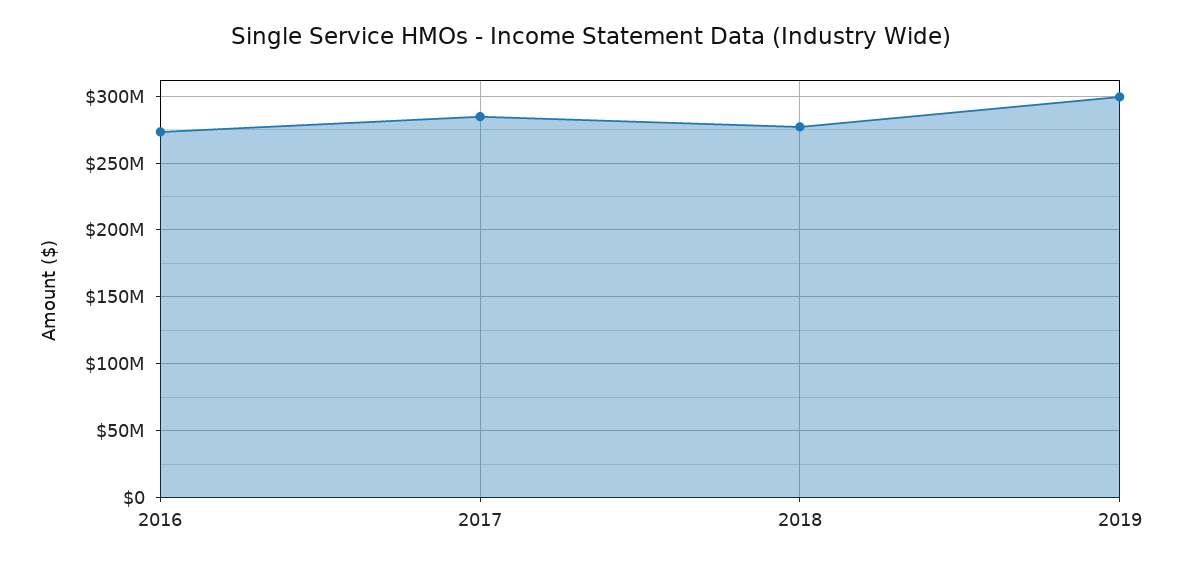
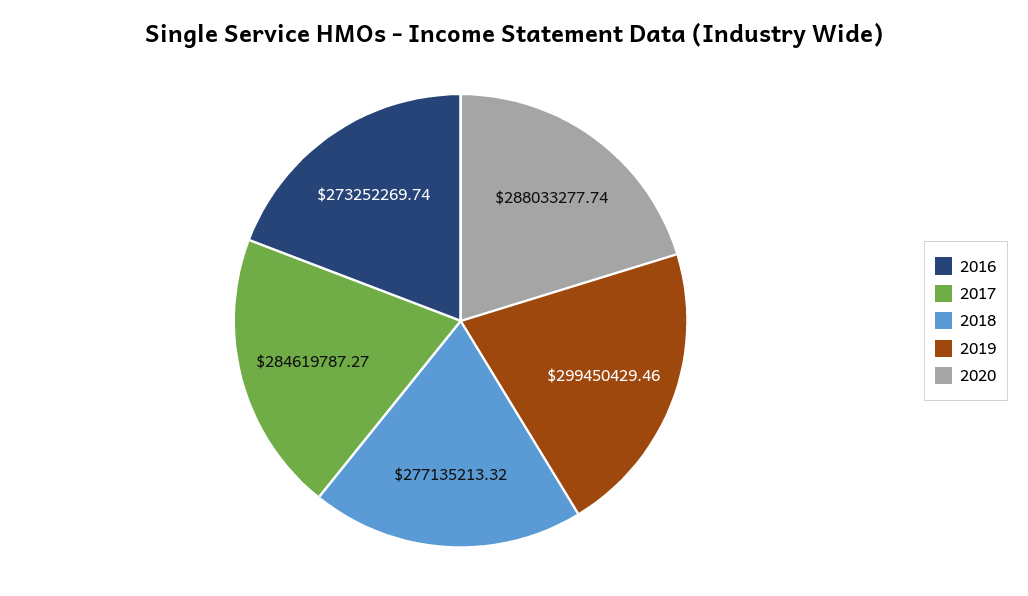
2020: none -> 288033277.74

